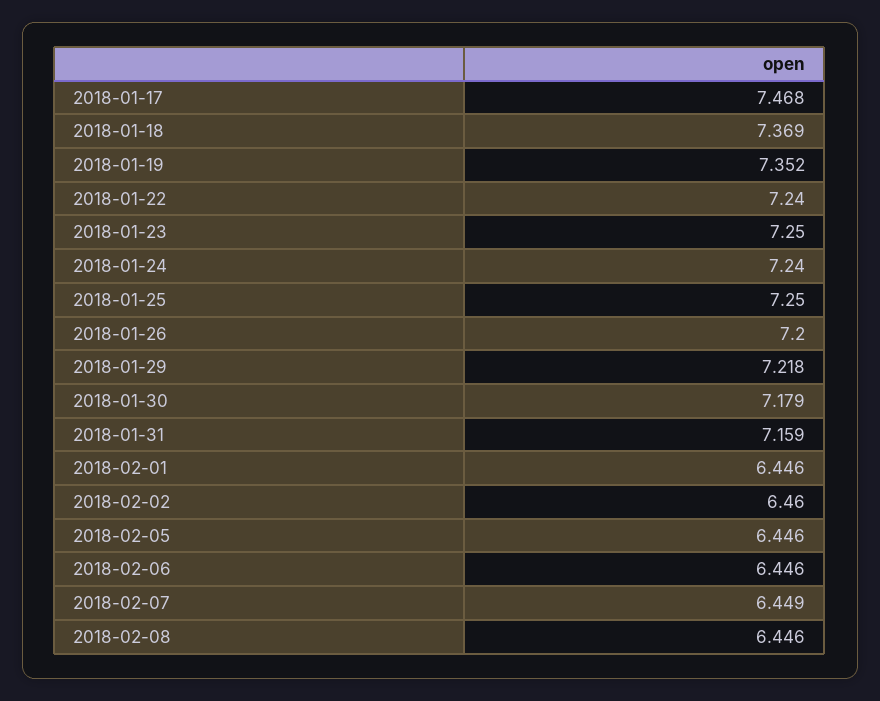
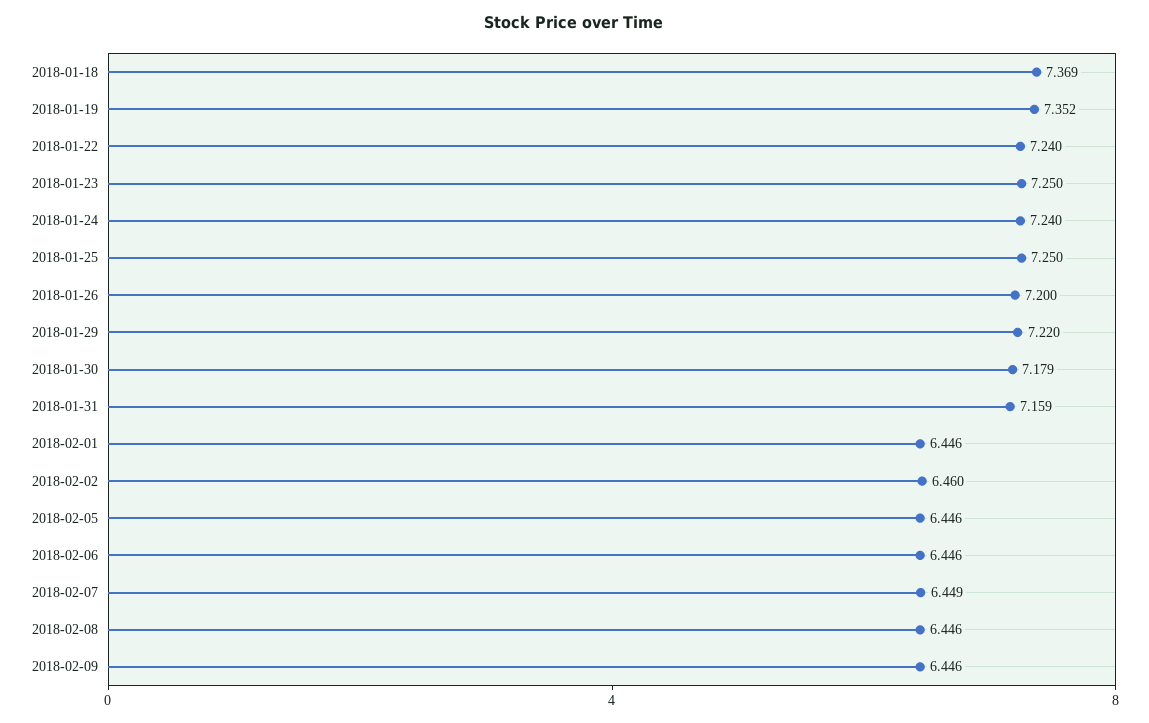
2018-01-17: 7.468 -> none
2018-01-29: 7.218 -> 7.22
2018-02-09: none -> 6.446

